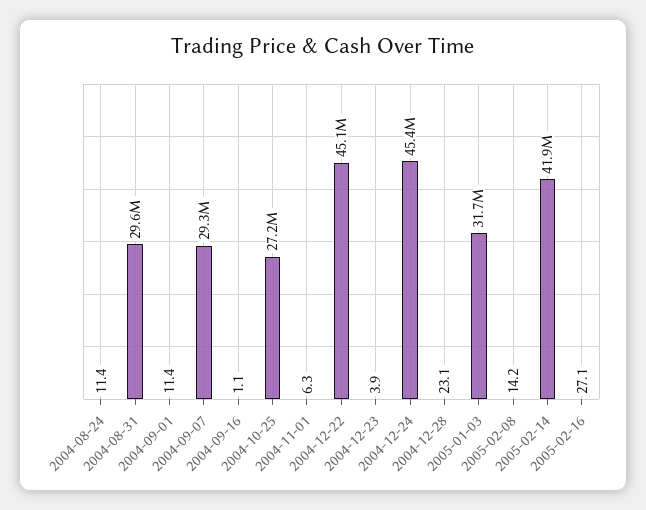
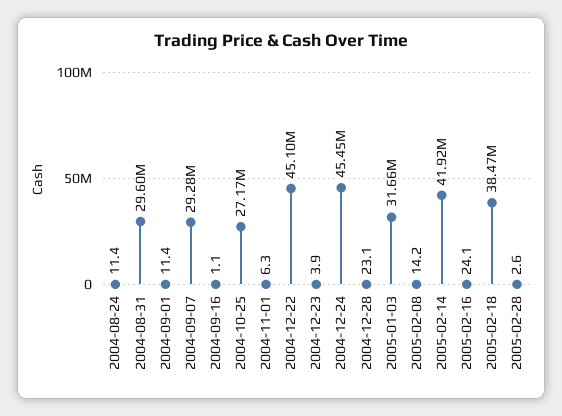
2005-02-16: 27.1 -> 24.1
2005-02-18: none -> 38470000
2005-02-28: none -> 2.6

